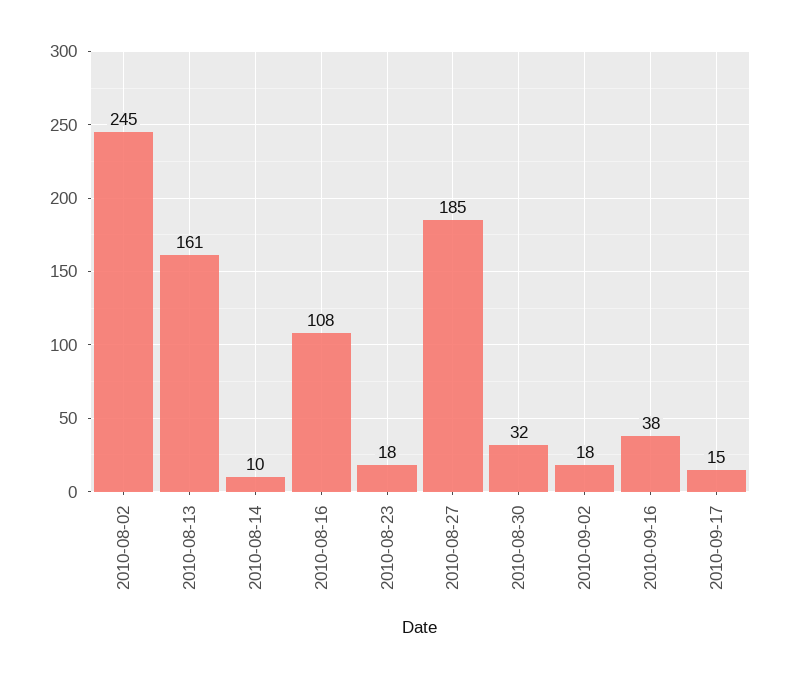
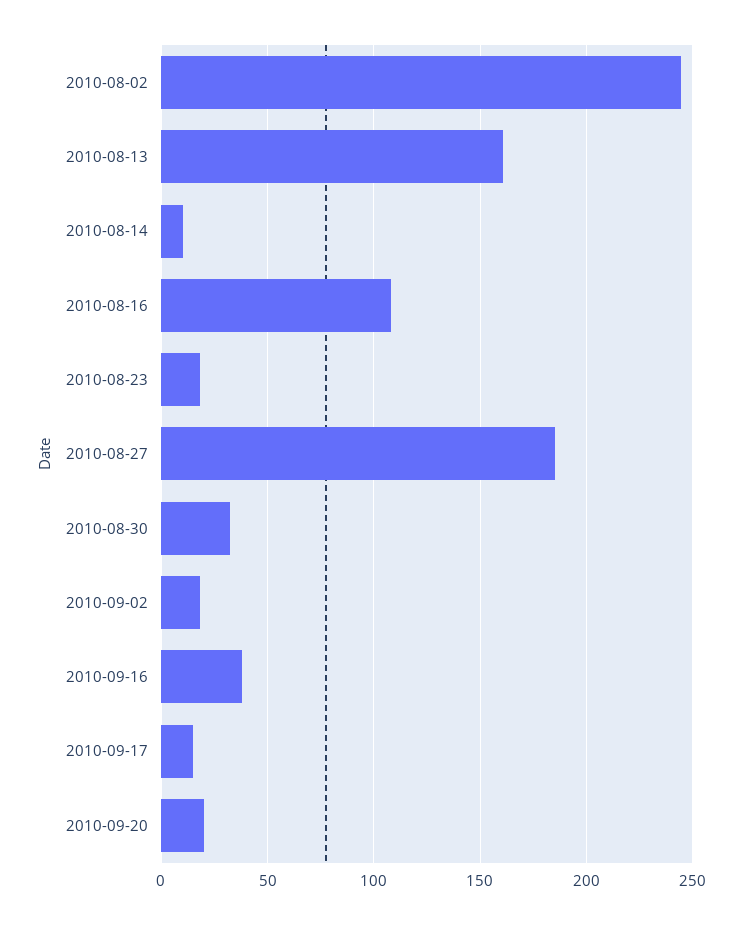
2010-09-20: none -> 20

